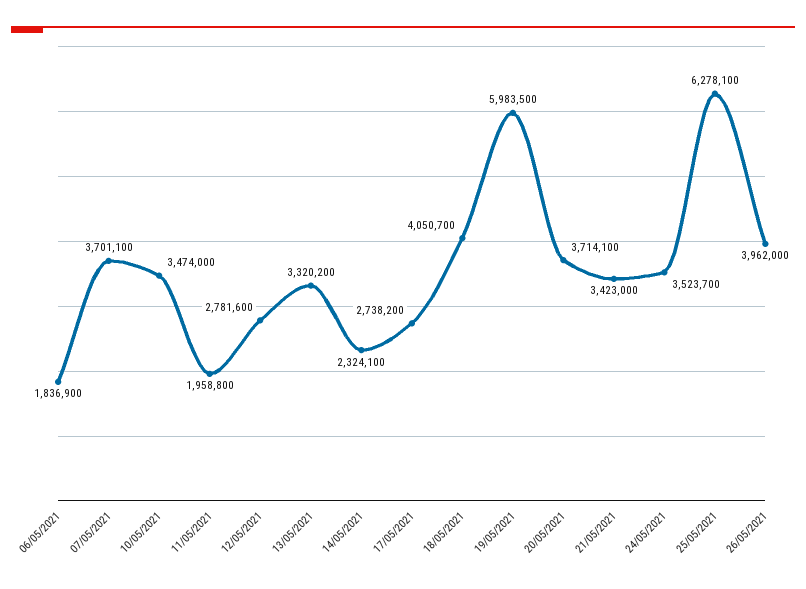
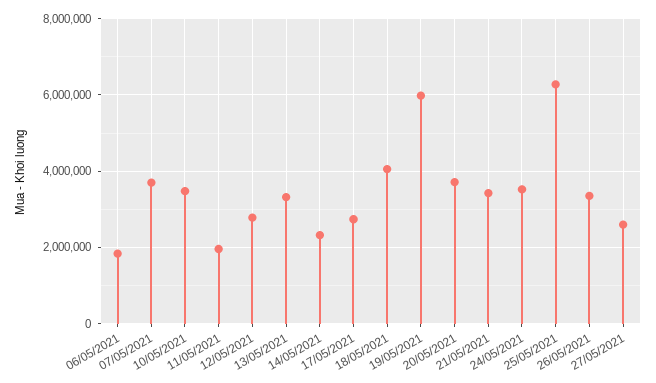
26/05/2021: 3962000 -> 3400000
27/05/2021: none -> 2600000

